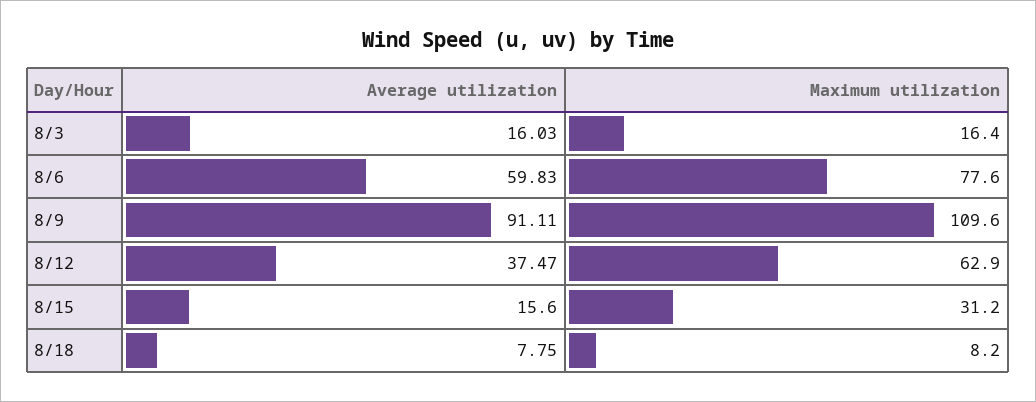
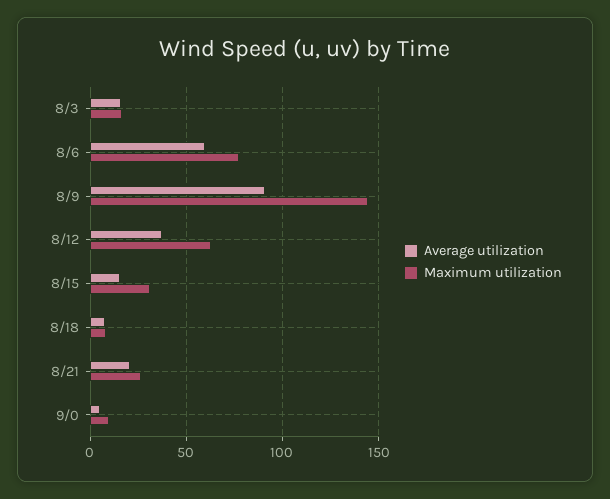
Maximum utilization, 8/9: 109.6 -> 145
Average utilization, 8/21: none -> 20
Maximum utilization, 8/21: none -> 25
Average utilization, 9/0: none -> 5
Maximum utilization, 9/0: none -> 10

